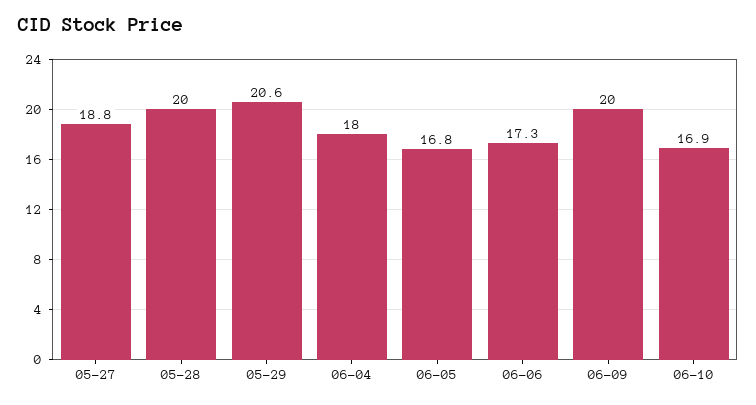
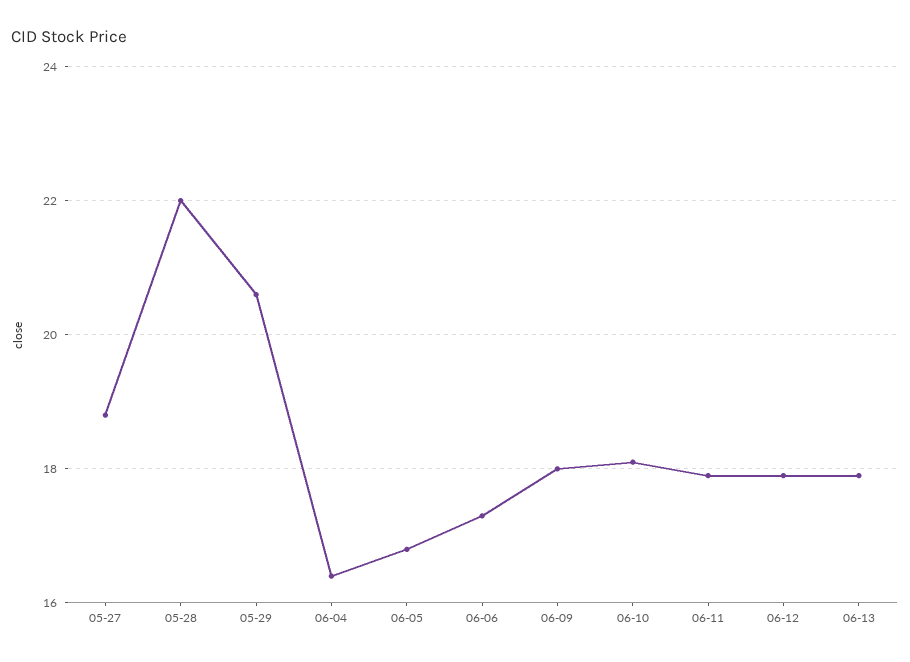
05-28: 20 -> 22
06-04: 18 -> 16.5
06-09: 20 -> 18
06-10: 16.9 -> 18
06-11: none -> 18
06-12: none -> 18
06-13: none -> 18

